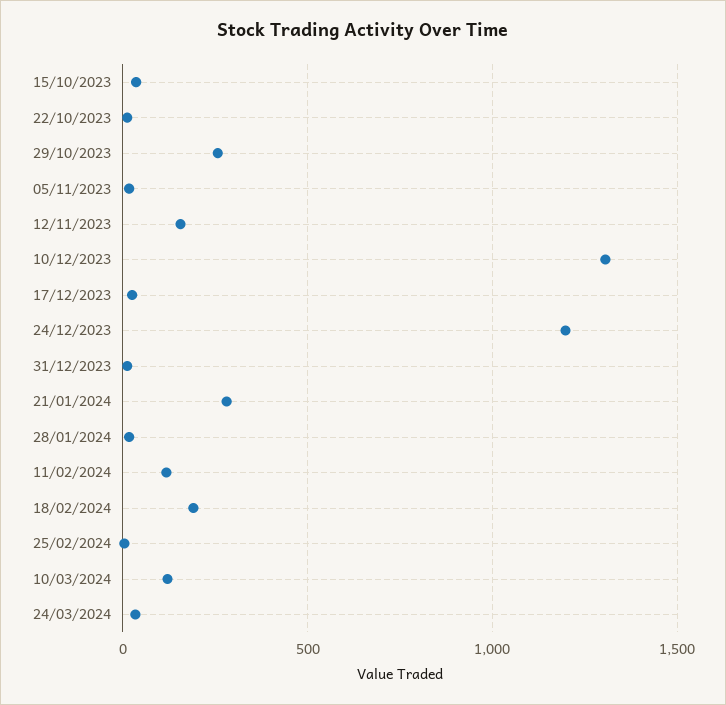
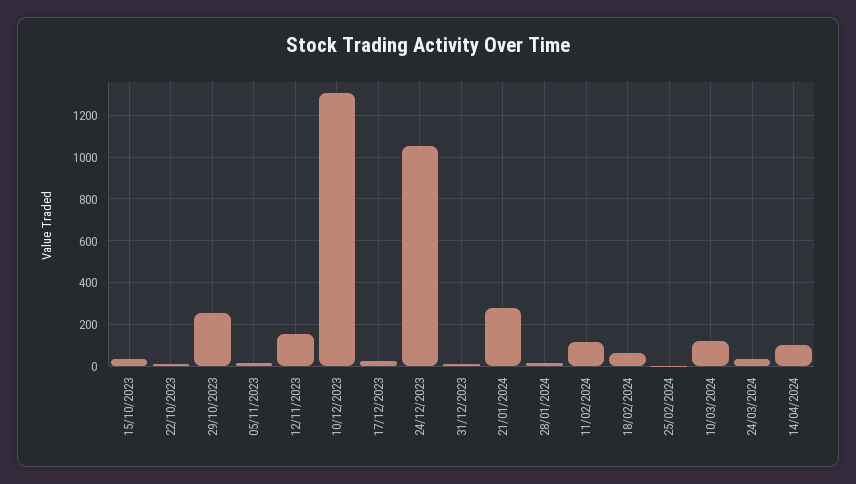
24/12/2023: 1200 -> 1050
18/02/2024: 200 -> 50
14/04/2024: none -> 100

